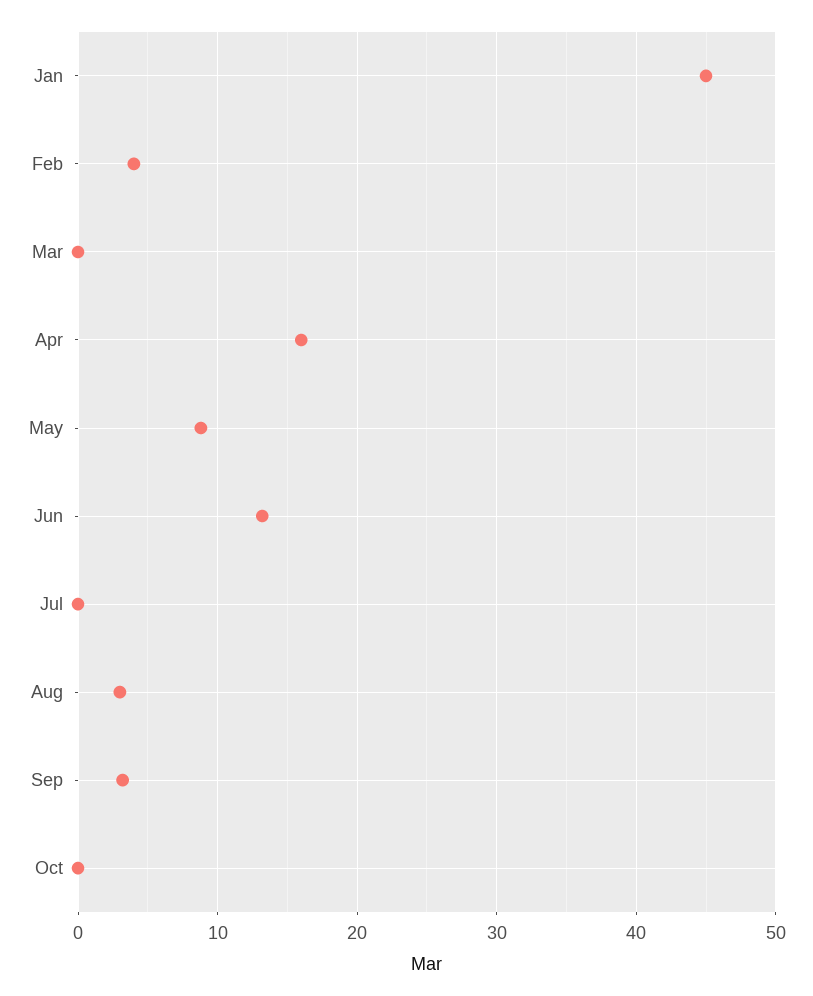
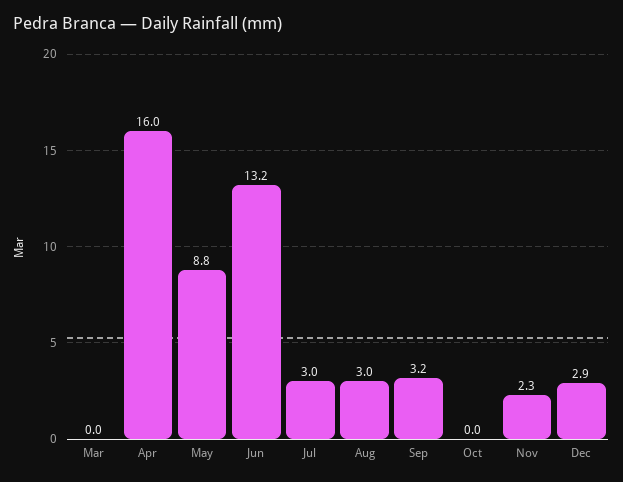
Jan: 45 -> none
Feb: 4 -> none
Jul: 0 -> 3
Nov: none -> 2.3
Dec: none -> 2.9

